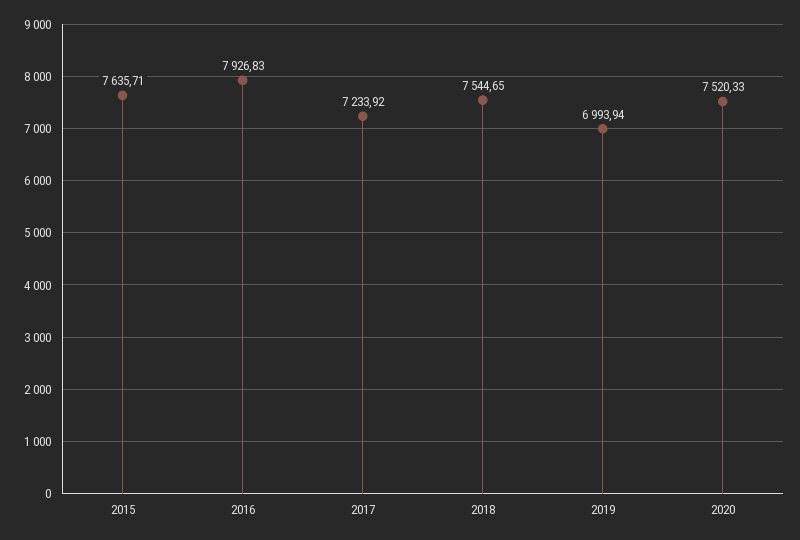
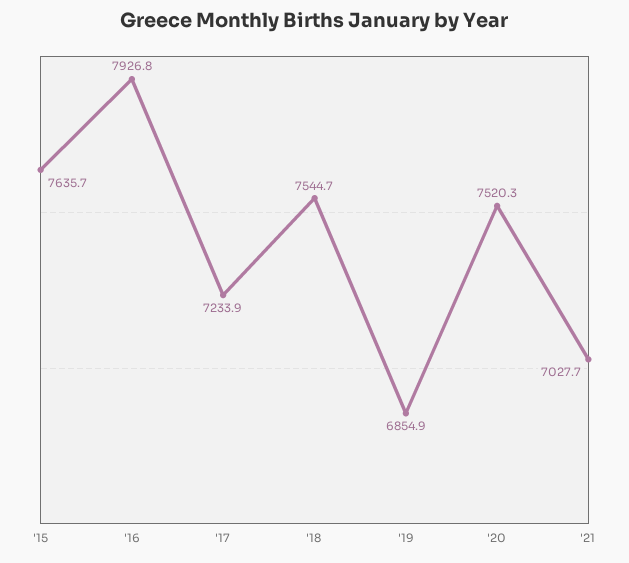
2019: 6993.94 -> 6854.9
'21: none -> 7027.7

